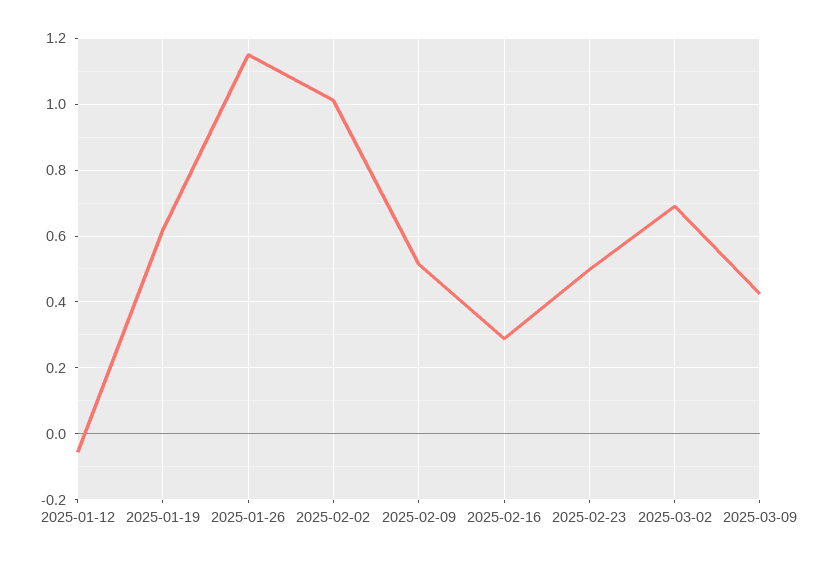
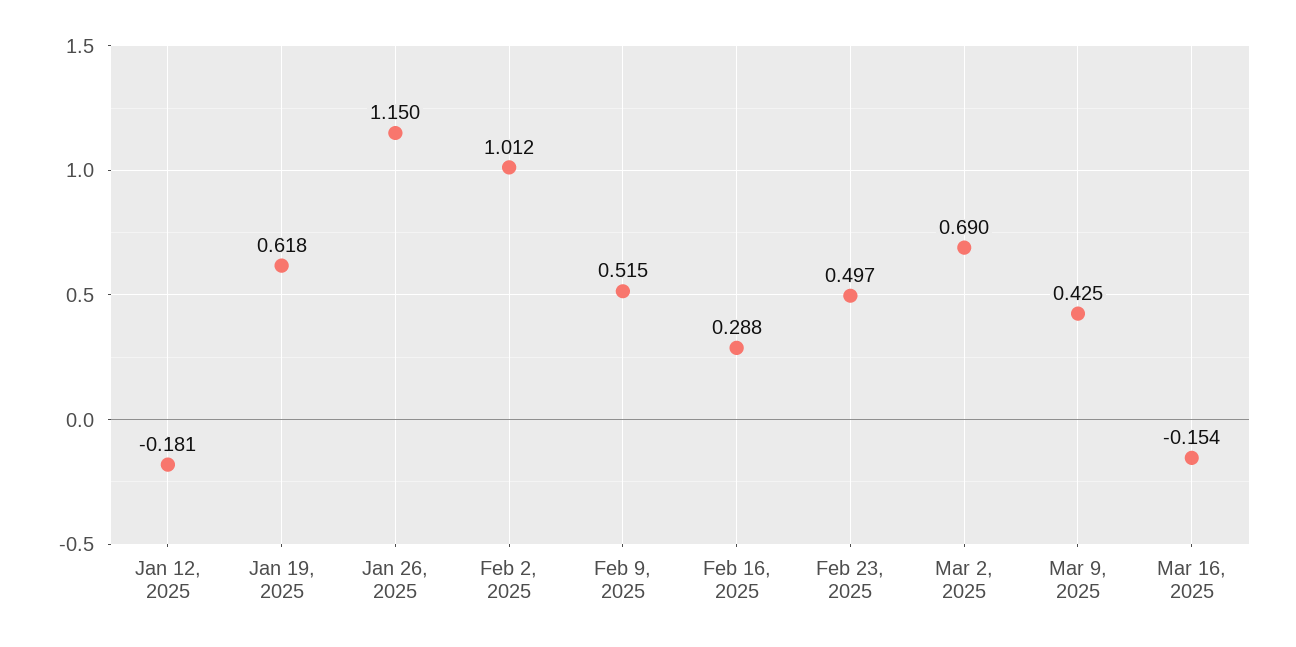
2025-01-12: -0.06 -> -0.181
Mar 16, 2025: none -> -0.154

